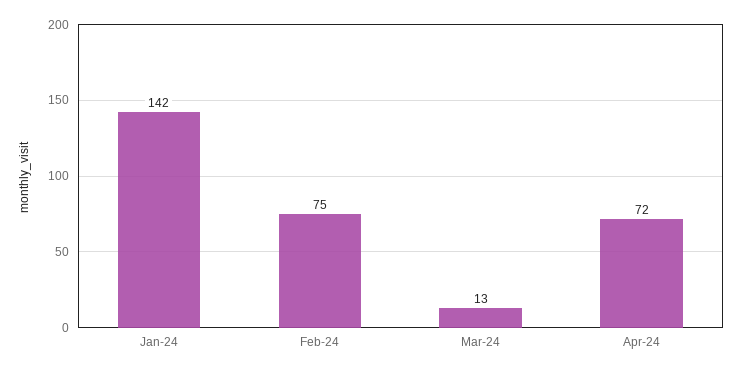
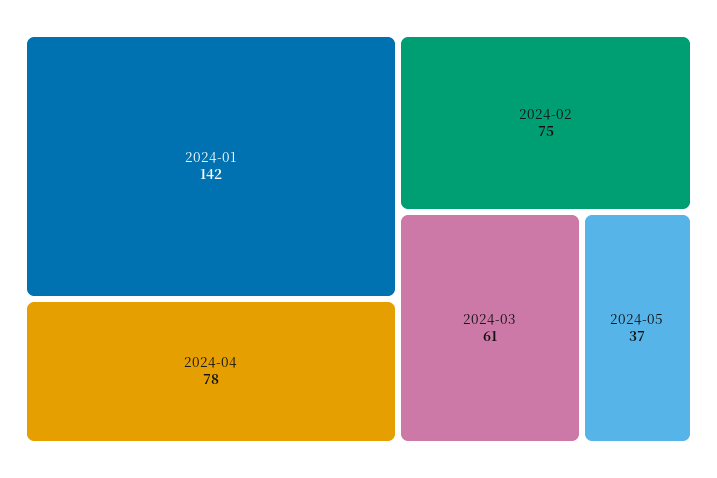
Mar-24: 13 -> 61
Apr-24: 72 -> 78
2024-05: none -> 37

